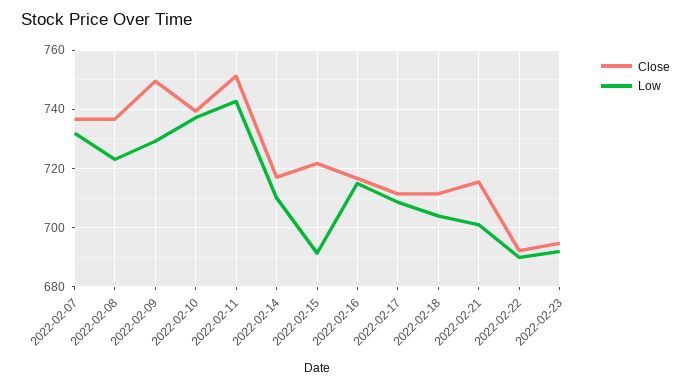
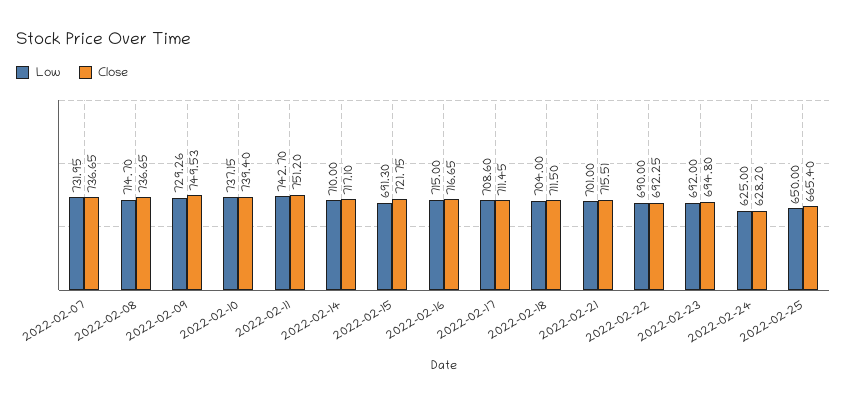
Low, 2022-02-08: 722.5 -> 714.7
Low, 2022-02-24: none -> 625
Close, 2022-02-24: none -> 628.2
Low, 2022-02-25: none -> 650
Close, 2022-02-25: none -> 665.4

